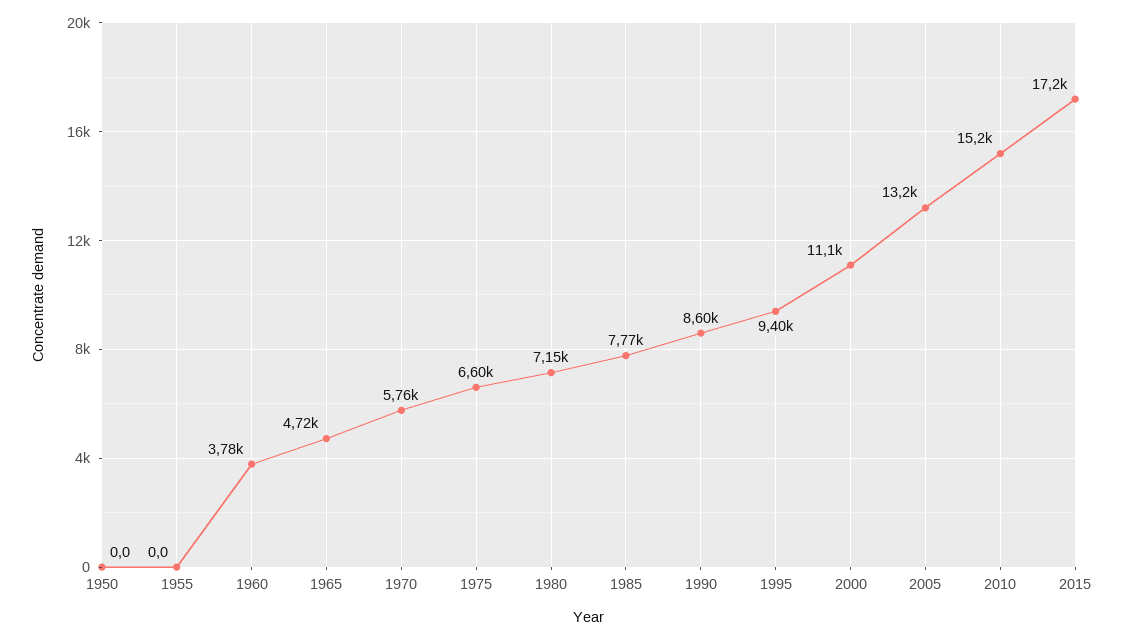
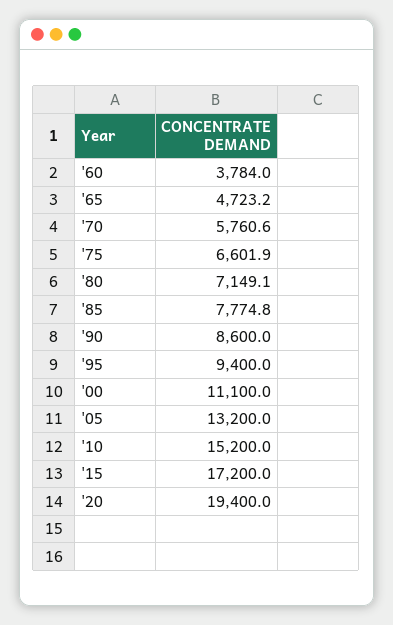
1950: 0 -> none
1955: 0 -> none
'20: none -> 19400

